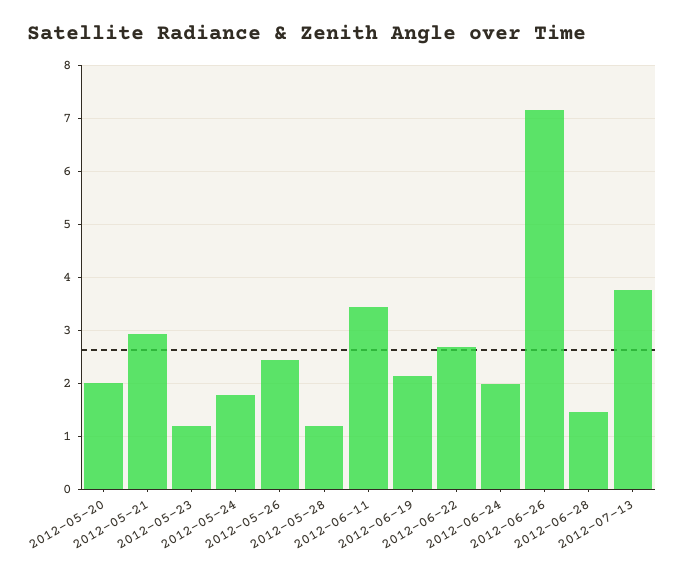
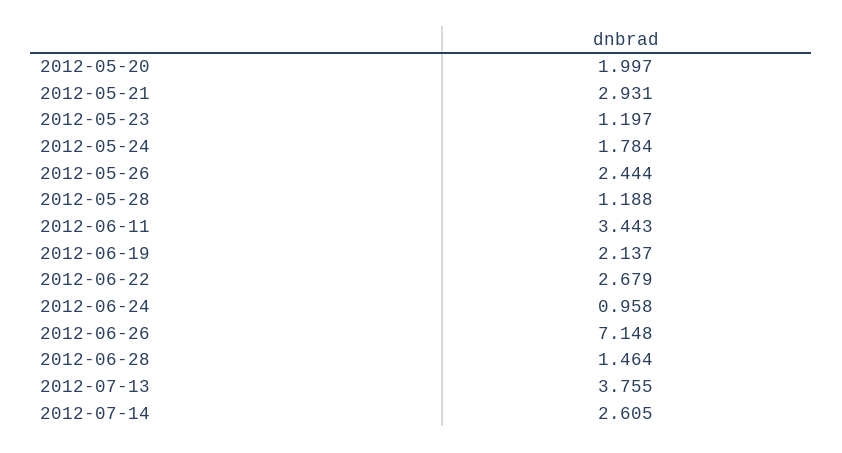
2012-06-24: 2 -> 0.958
2012-07-14: none -> 2.605

